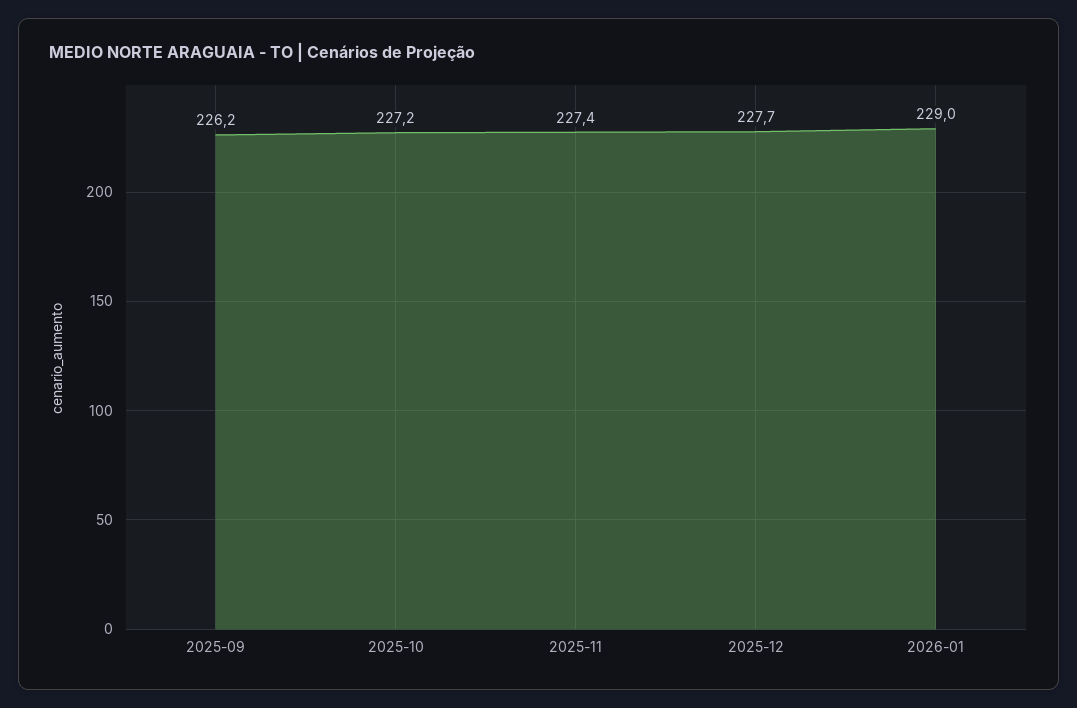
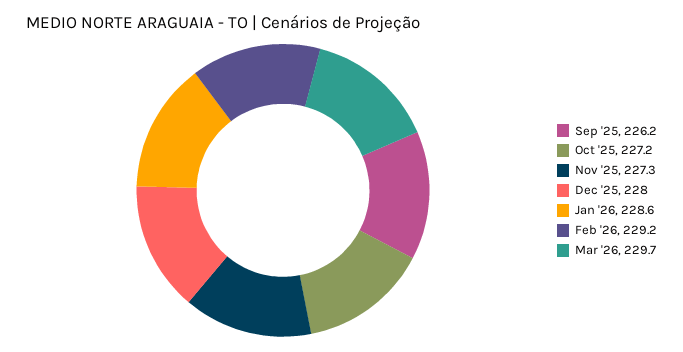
2025-11: 227.4 -> 227.3
2025-12: 227.7 -> 228
2026-01: 229 -> 228.6
Feb '26: none -> 229.2
Mar '26: none -> 229.7

